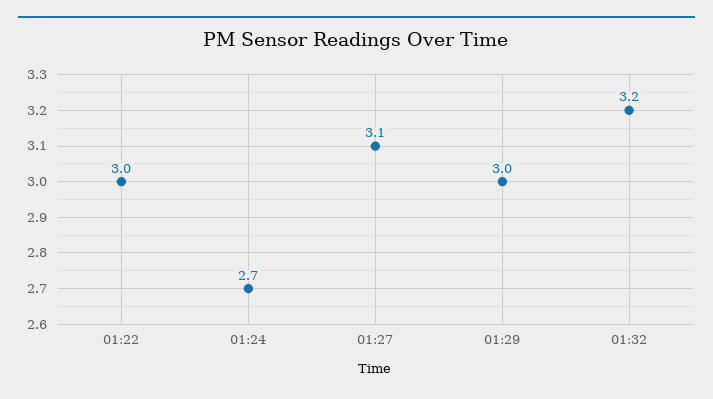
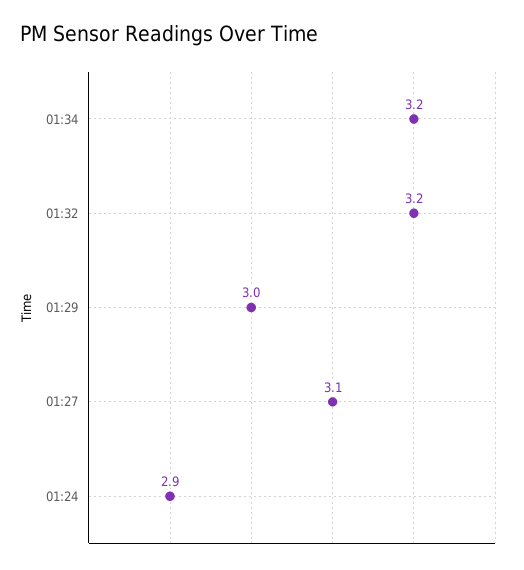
01:22: 3 -> none
01:24: 2.7 -> 2.9
01:34: none -> 3.2

